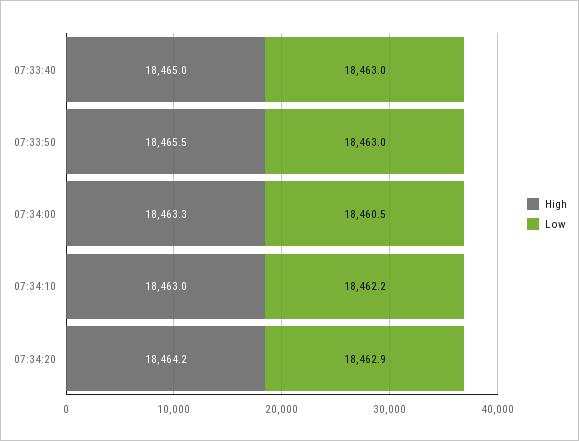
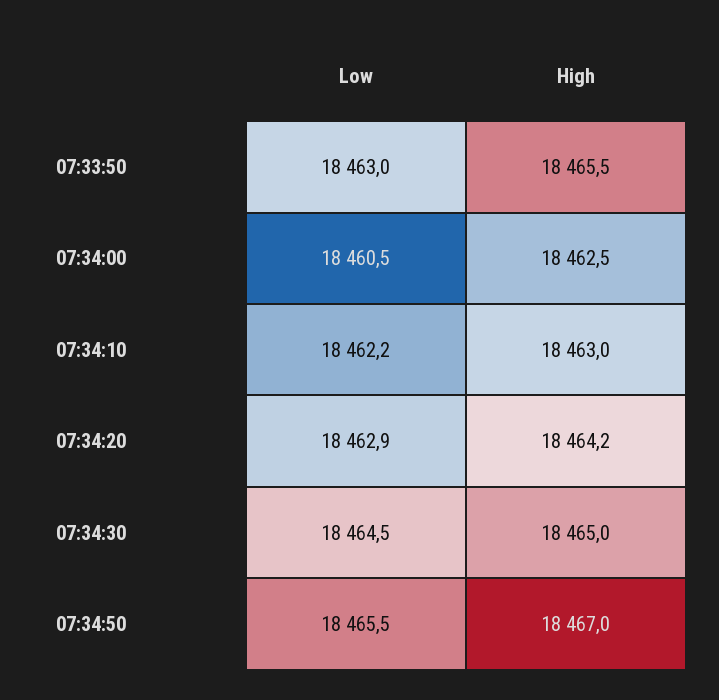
High, 07:33:40: 18465 -> none
Low, 07:33:40: 18463 -> none
High, 07:34:00: 18463.3 -> 18462.5
Low, 07:34:30: none -> 18464.5
High, 07:34:30: none -> 18465
Low, 07:34:50: none -> 18465.5
High, 07:34:50: none -> 18467

